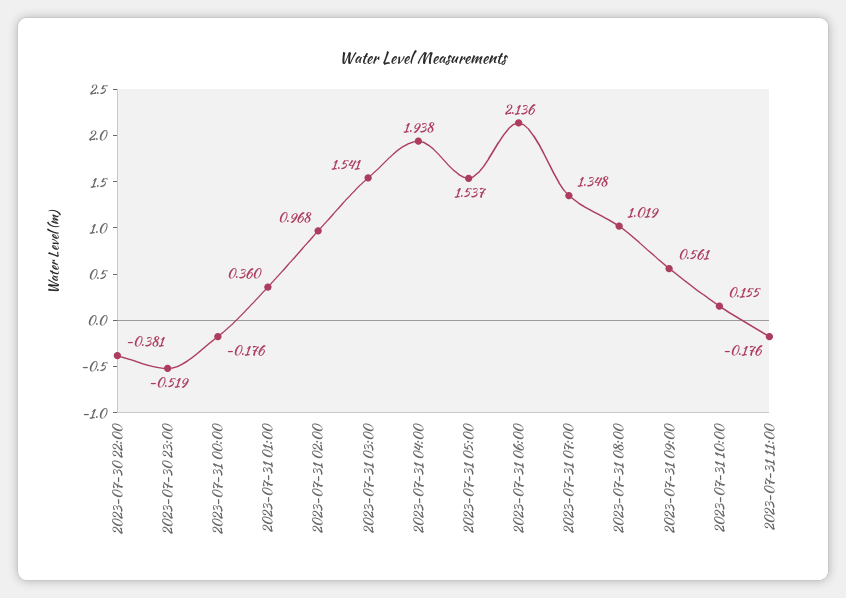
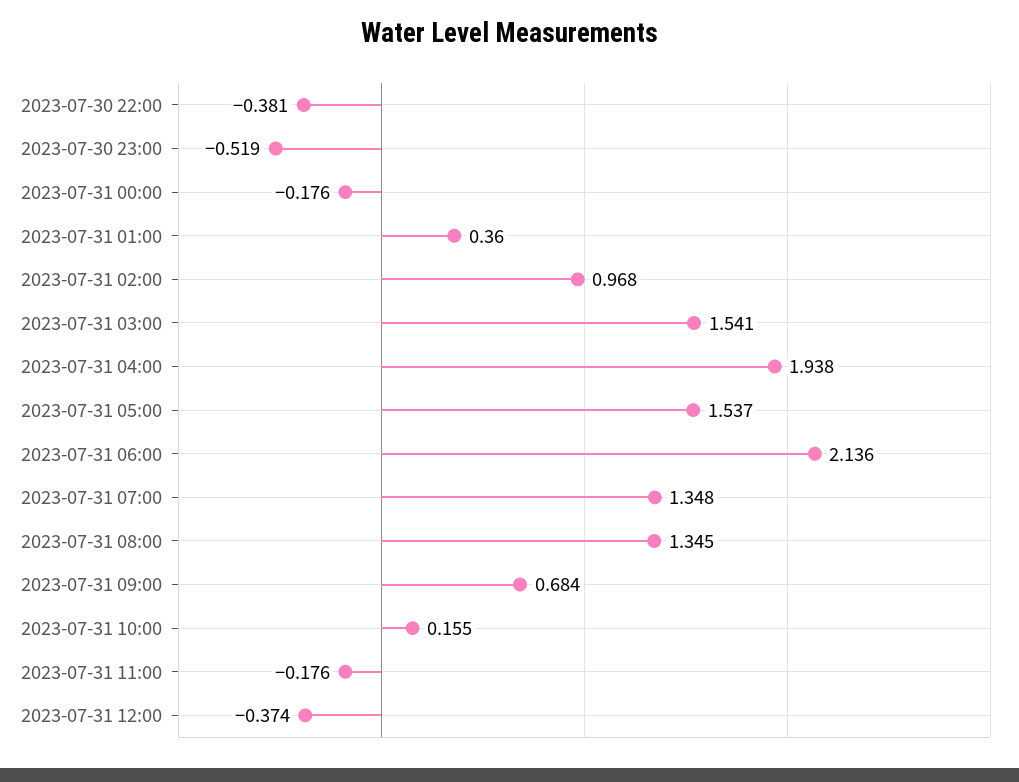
2023-07-31 08:00: 1.019 -> 1.345
2023-07-31 09:00: 0.561 -> 0.684
2023-07-31 12:00: none -> -0.374

